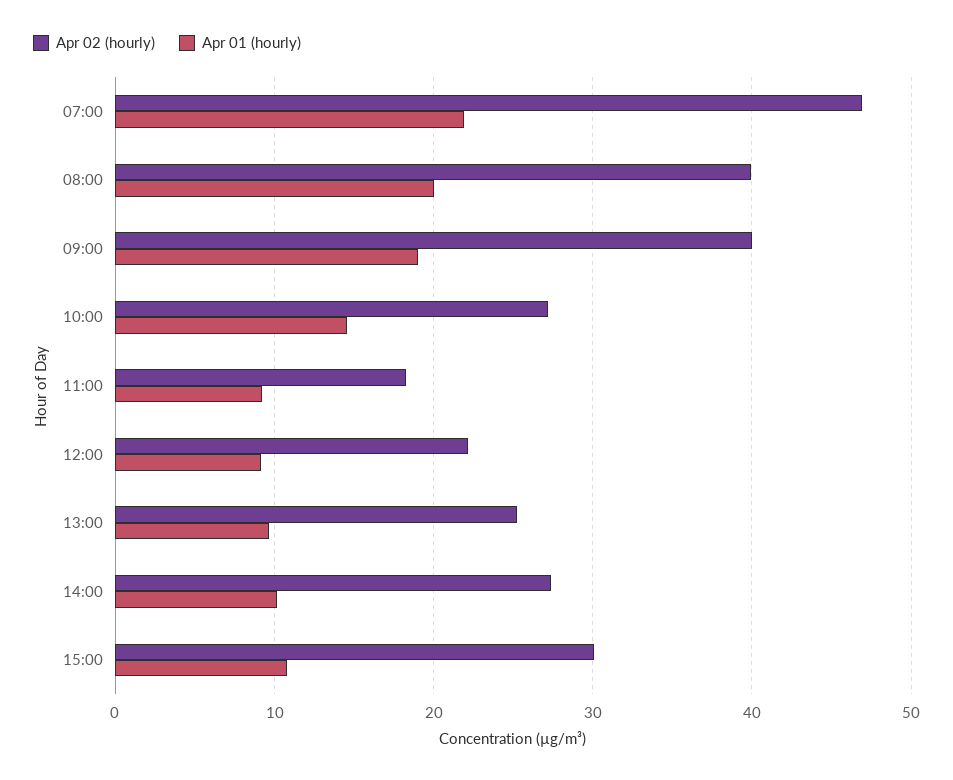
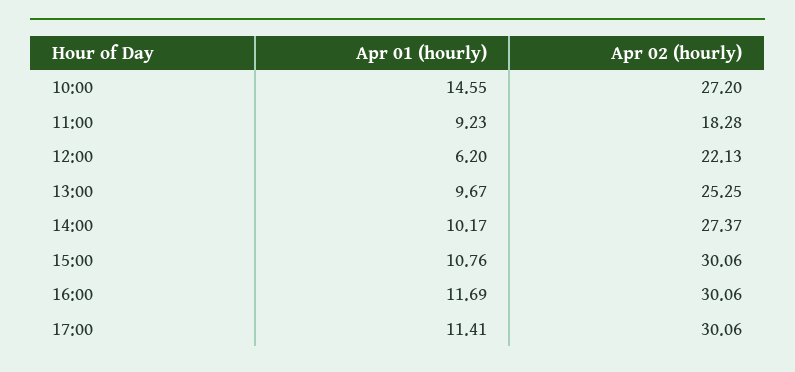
Apr 02 (hourly), 07:00: 47 -> none
Apr 01 (hourly), 07:00: 22 -> none
Apr 02 (hourly), 08:00: 40 -> none
Apr 01 (hourly), 08:00: 20 -> none
Apr 02 (hourly), 09:00: 40 -> none
Apr 01 (hourly), 09:00: 19 -> none
Apr 01 (hourly), 12:00: 9 -> 6.2
Apr 01 (hourly), 16:00: none -> 11.69
Apr 02 (hourly), 16:00: none -> 30.06
Apr 01 (hourly), 17:00: none -> 11.41
Apr 02 (hourly), 17:00: none -> 30.06

